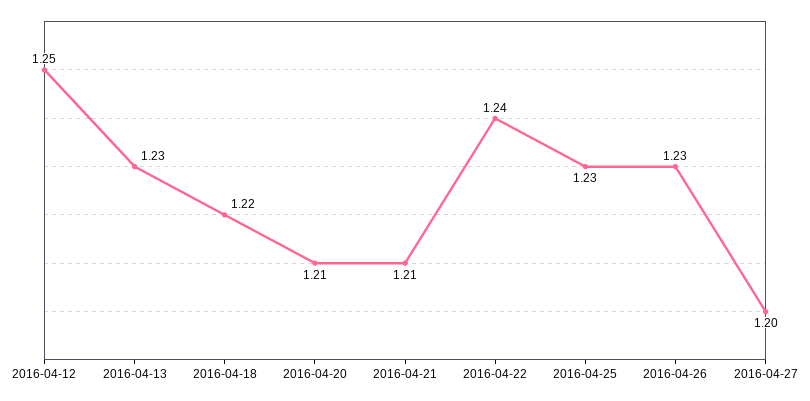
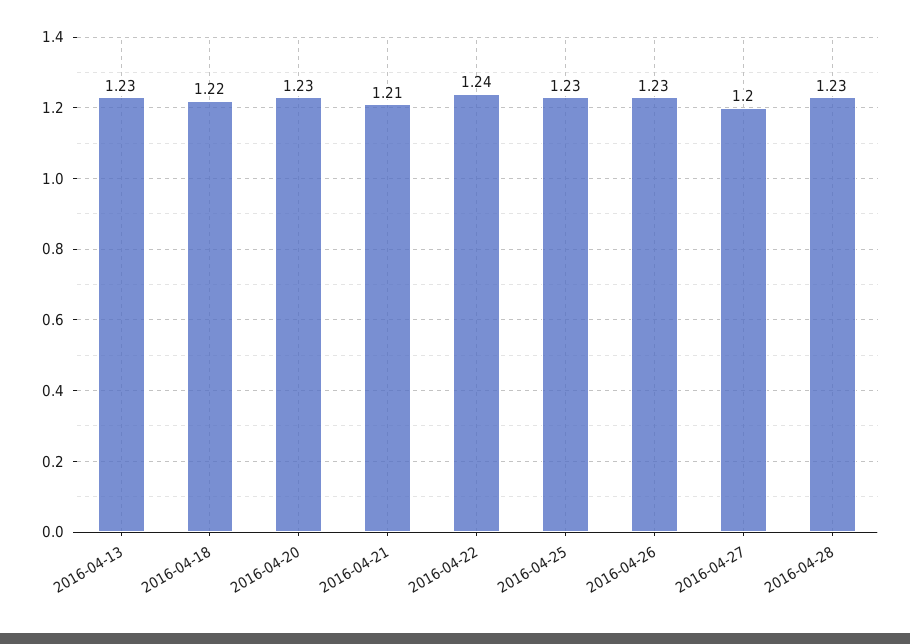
2016-04-12: 1.25 -> none
2016-04-20: 1.21 -> 1.23
2016-04-28: none -> 1.23

